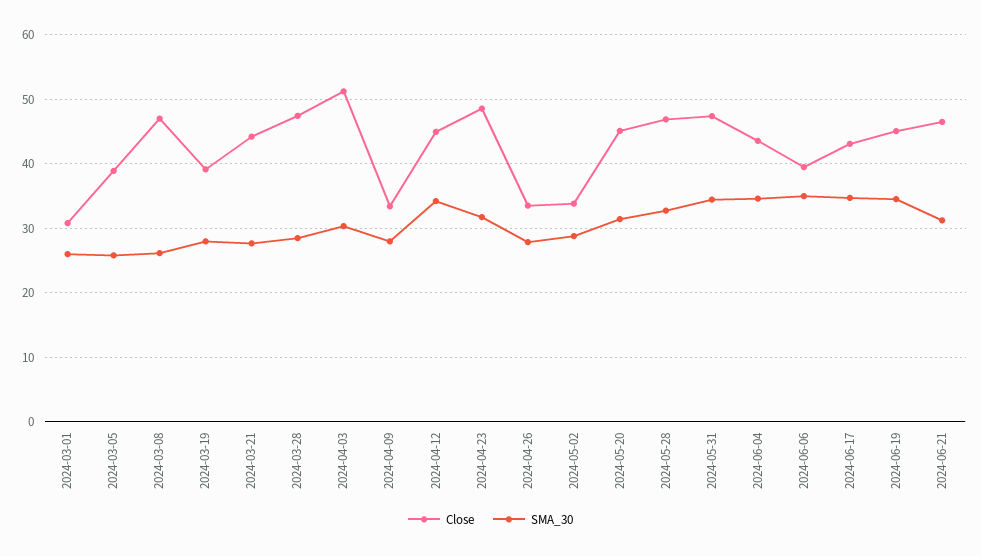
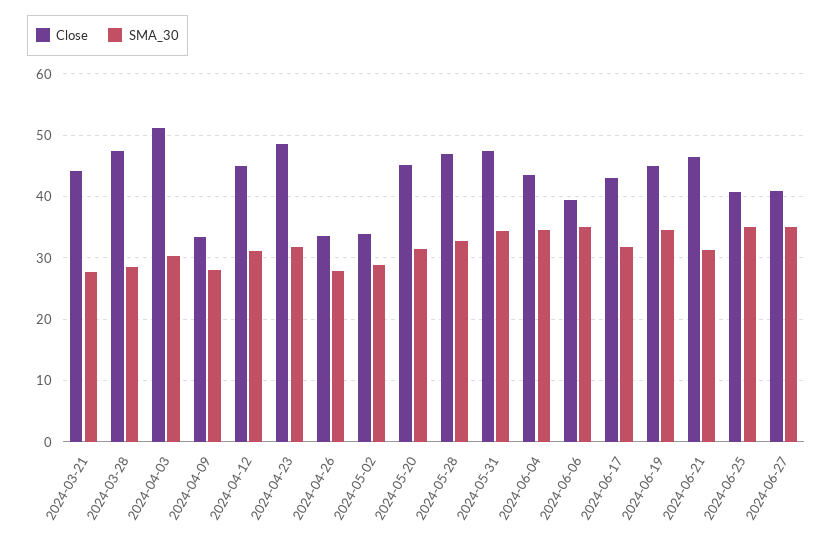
Close, 2024-03-01: 31 -> none
SMA_30, 2024-03-01: 26 -> none
Close, 2024-03-05: 39 -> none
SMA_30, 2024-03-05: 26 -> none
Close, 2024-03-08: 47 -> none
SMA_30, 2024-03-08: 26 -> none
Close, 2024-03-19: 39 -> none
SMA_30, 2024-03-19: 28 -> none
SMA_30, 2024-04-12: 34 -> 31
SMA_30, 2024-06-17: 35 -> 32
Close, 2024-06-25: none -> 41
SMA_30, 2024-06-25: none -> 35
Close, 2024-06-27: none -> 41
SMA_30, 2024-06-27: none -> 35

